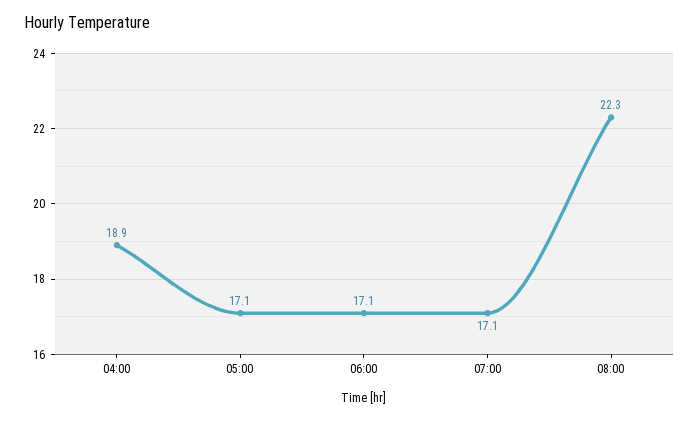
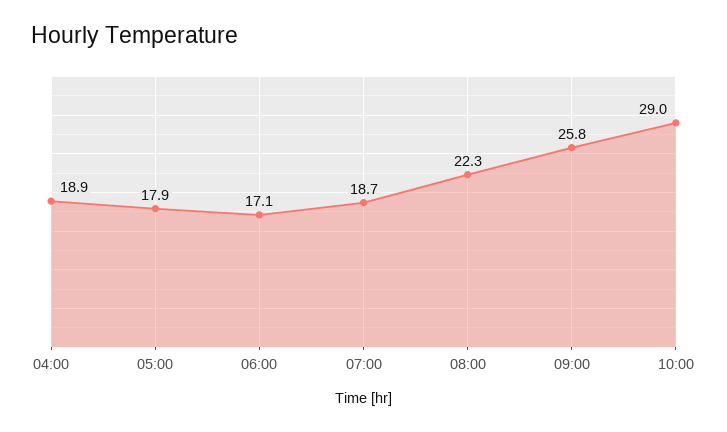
05:00: 17.1 -> 17.9
07:00: 17.1 -> 18.7
09:00: none -> 25.8
10:00: none -> 29

